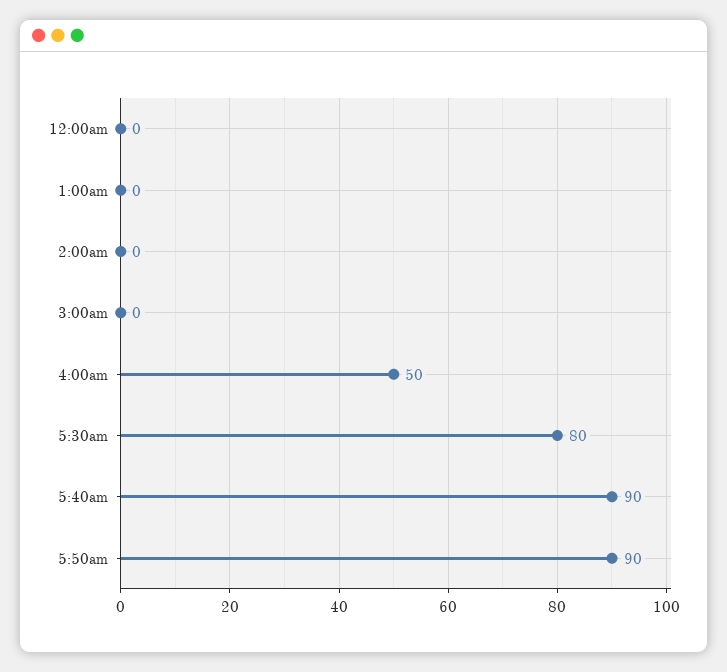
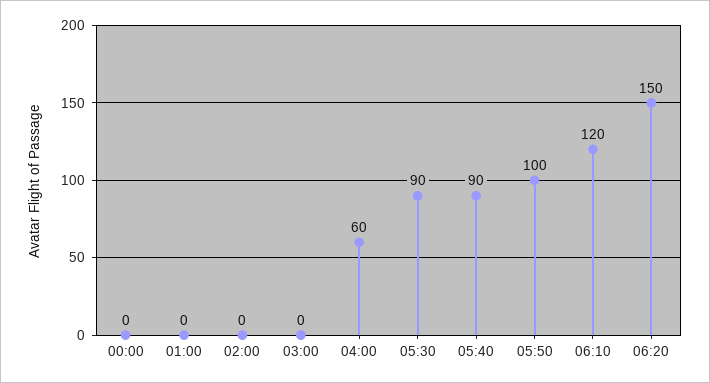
4:00am: 50 -> 60
5:30am: 80 -> 90
5:50am: 90 -> 100
06:10: none -> 120
06:20: none -> 150

